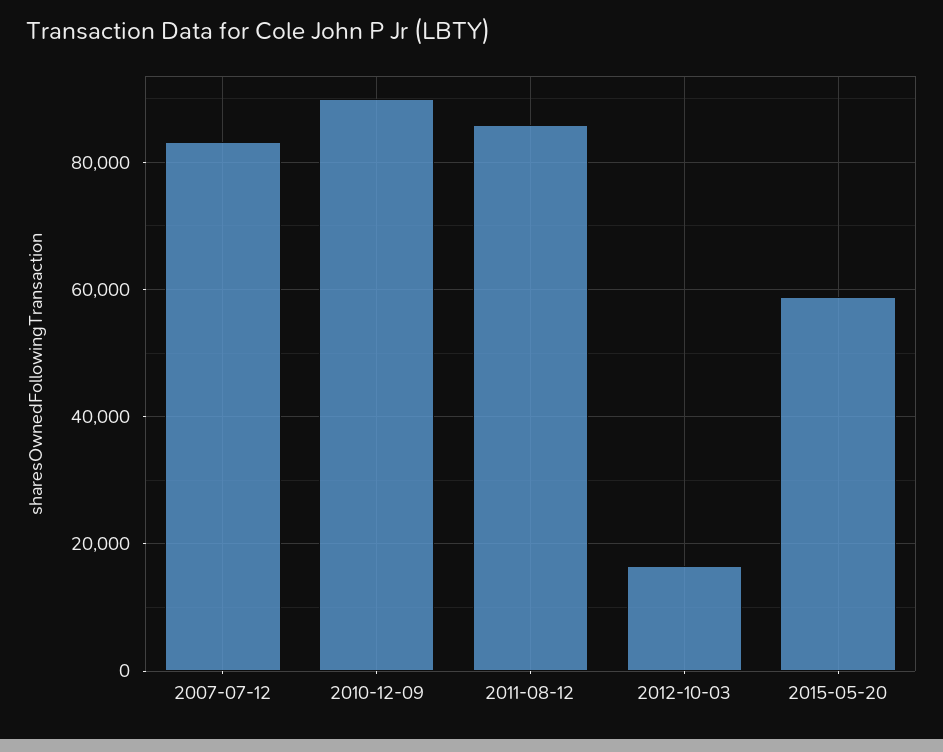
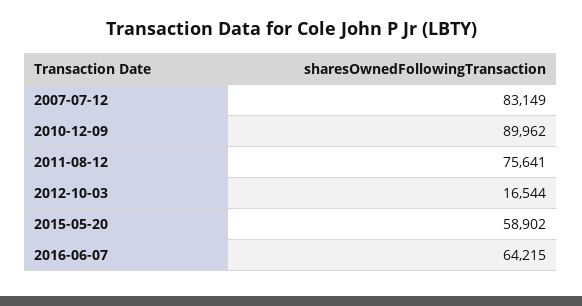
2011-08-12: 86000 -> 75641
2016-06-07: none -> 64215

